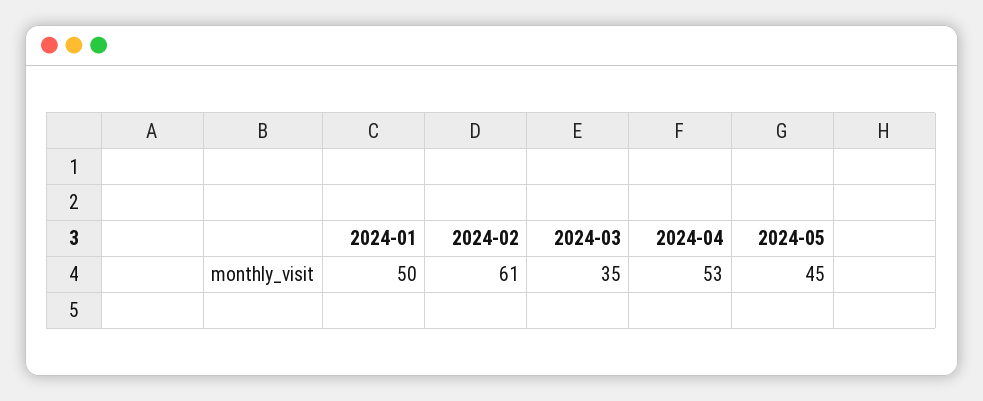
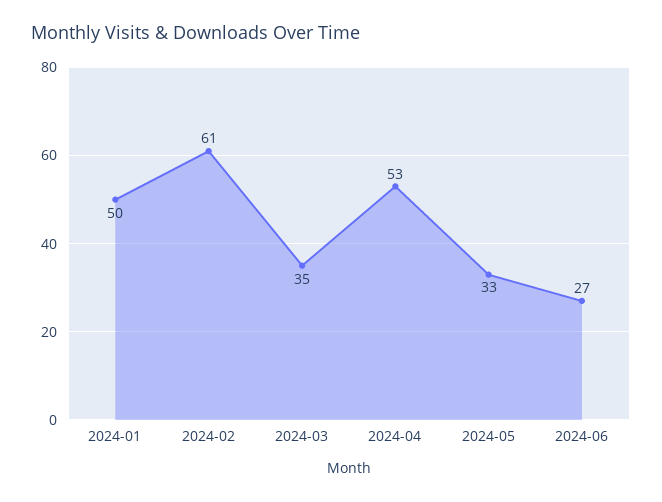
2024-05: 45 -> 33
2024-06: none -> 27

